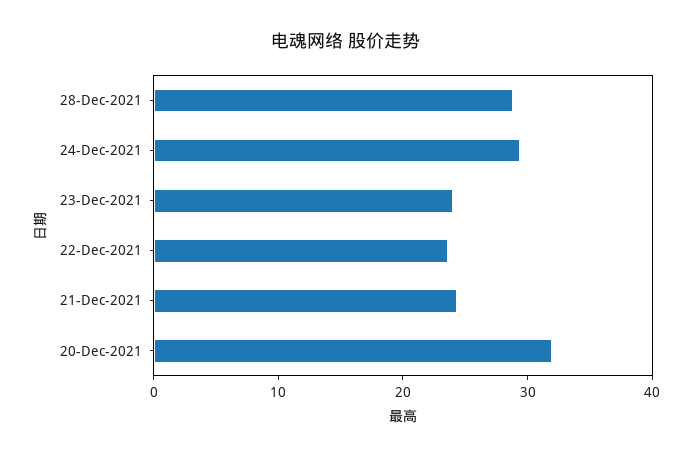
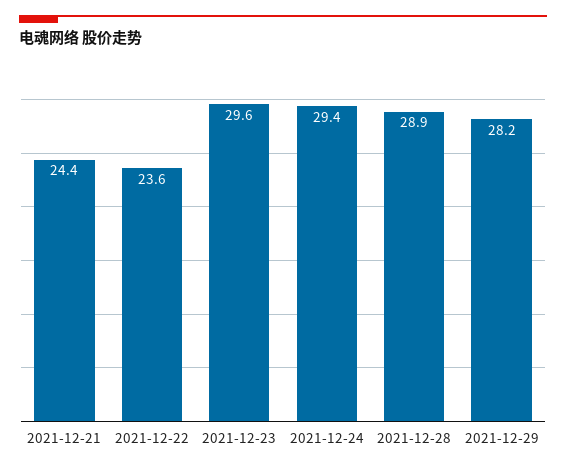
23-Dec-2021: 24 -> 29.6
20-Dec-2021: 32 -> none
2021-12-29: none -> 28.2

